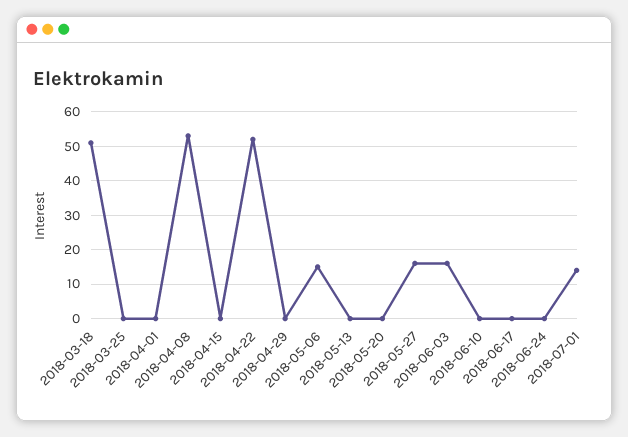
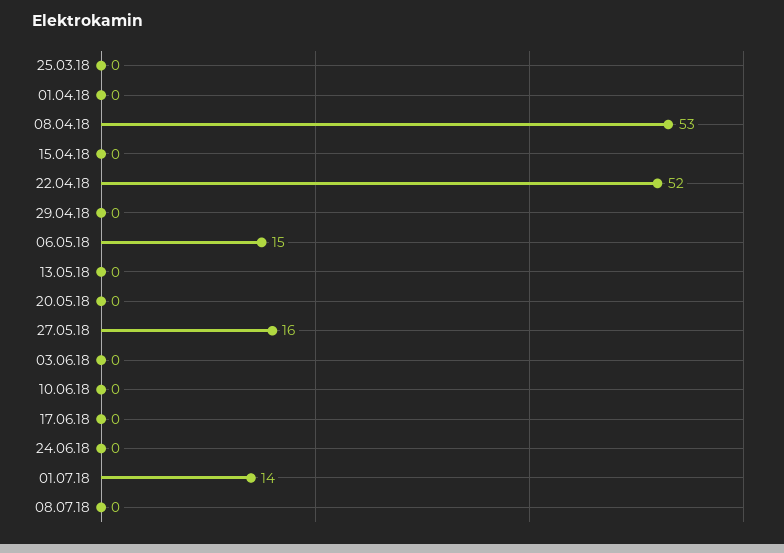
2018-03-18: 50 -> none
2018-06-03: 15 -> 0
08.07.18: none -> 0

